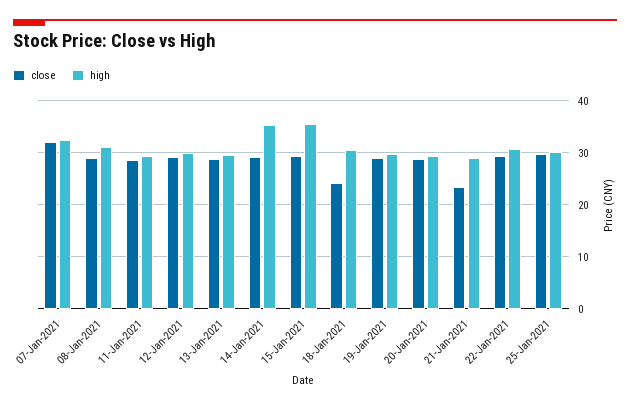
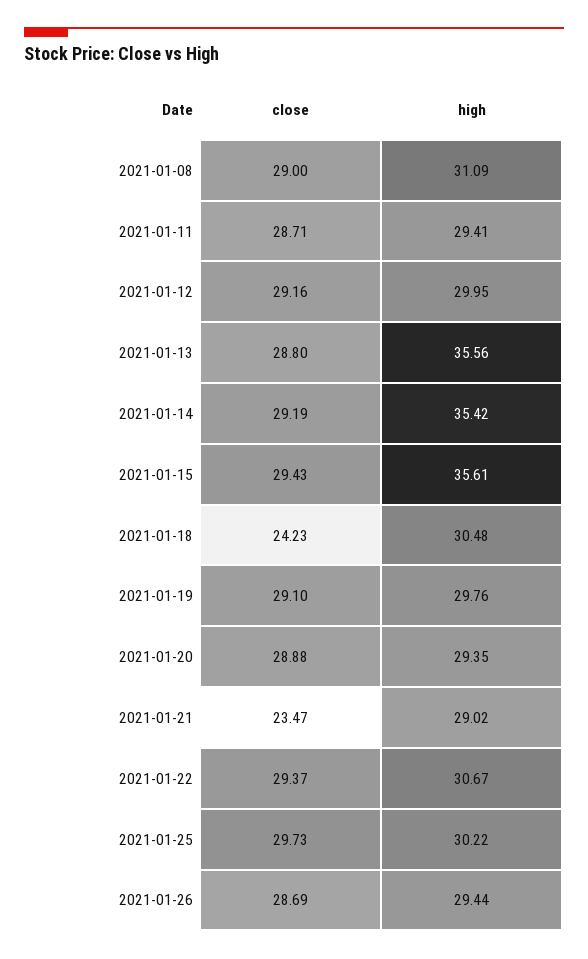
close, 07-Jan-2021: 32 -> none
high, 07-Jan-2021: 32 -> none
high, 13-Jan-2021: 30 -> 35.56
close, 2021-01-26: none -> 28.69
high, 2021-01-26: none -> 29.44

